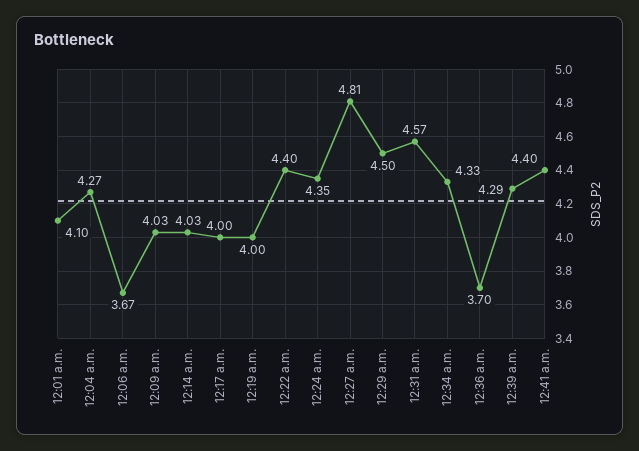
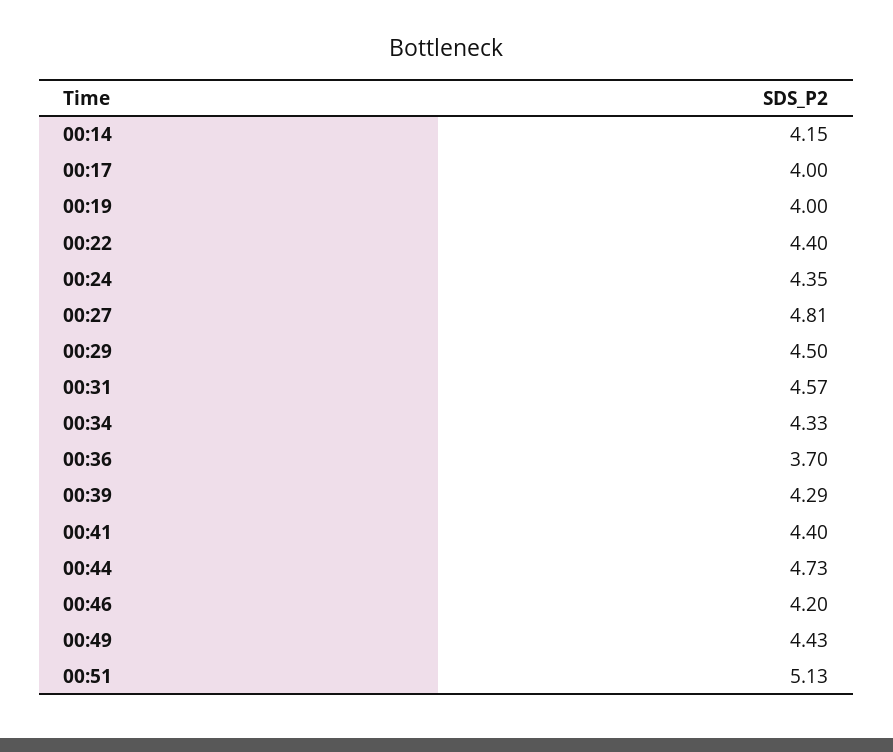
12:01 a.m.: 4.1 -> none
12:04 a.m.: 4.27 -> none
12:06 a.m.: 3.67 -> none
12:09 a.m.: 4.03 -> none
12:14 a.m.: 4.03 -> 4.15
00:44: none -> 4.73
00:46: none -> 4.2
00:49: none -> 4.43
00:51: none -> 5.13

